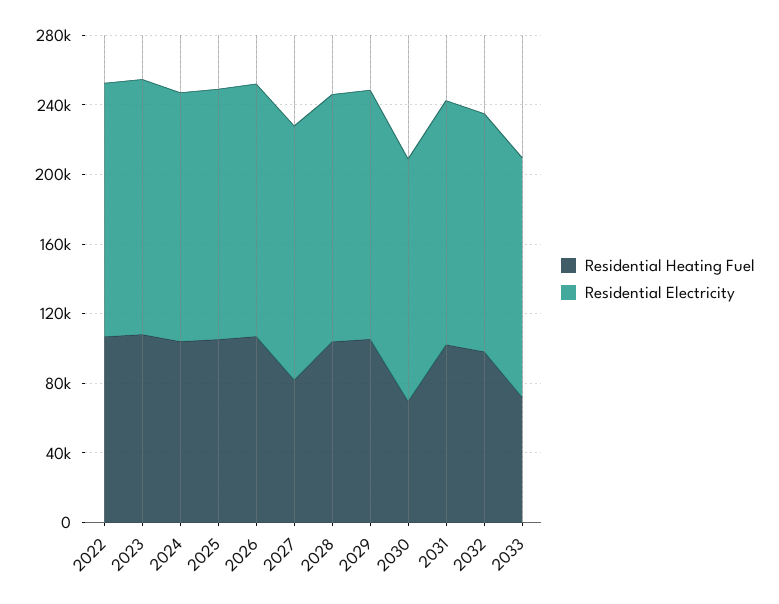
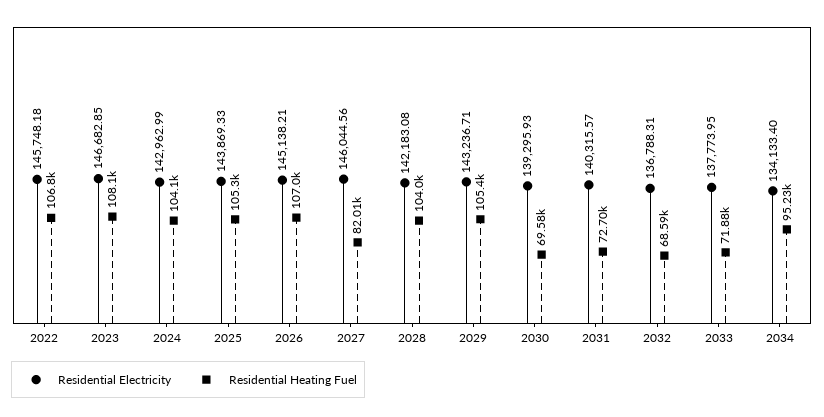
Residential Heating Fuel, 2031: 100000 -> 72700
Residential Heating Fuel, 2032: 100000 -> 68590
Residential Electricity, 2034: none -> 134133.4
Residential Heating Fuel, 2034: none -> 95230

